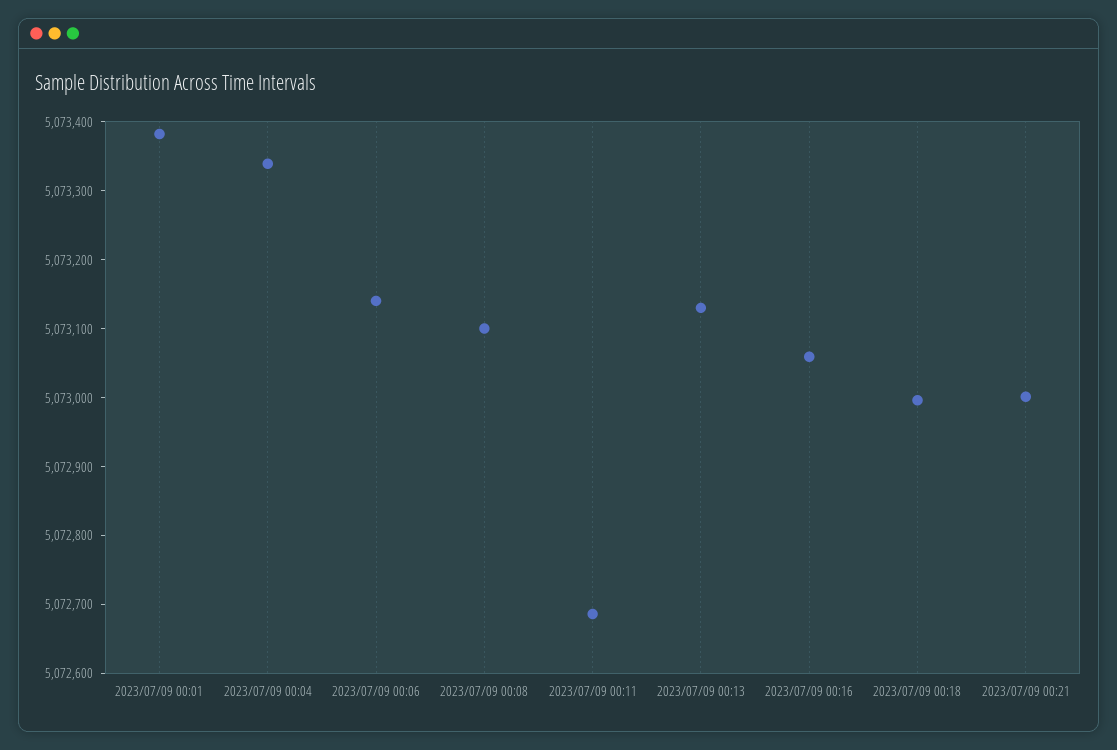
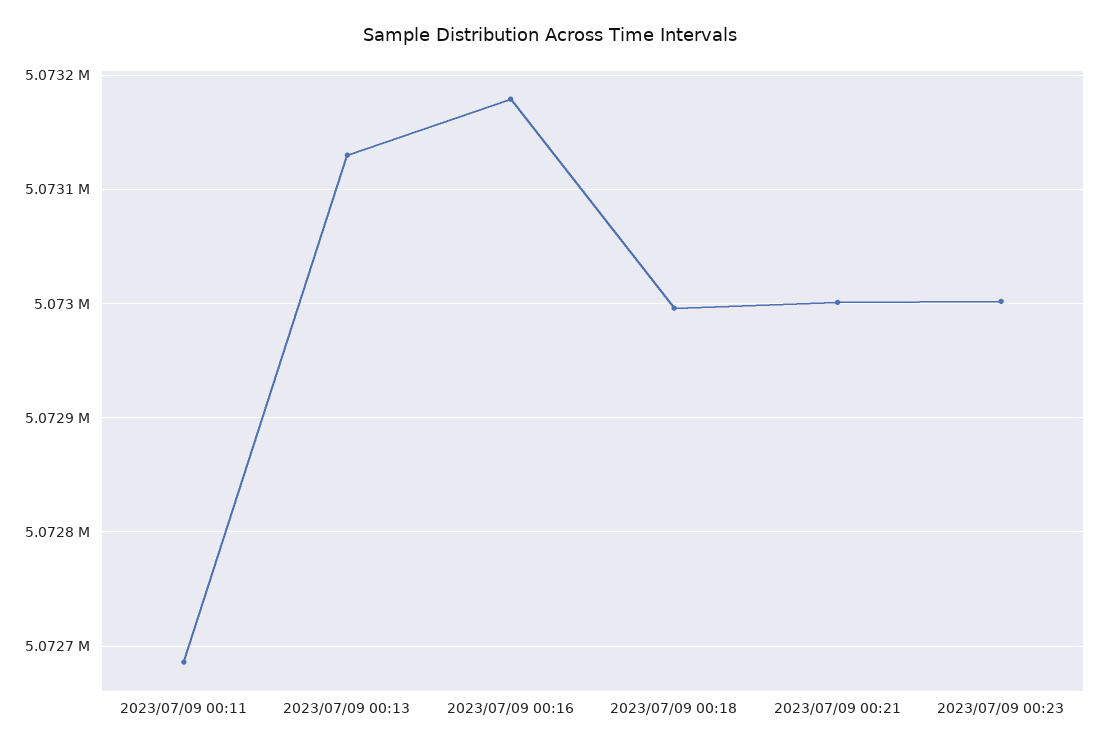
2023/07/09 00:01: 5073380 -> none
2023/07/09 00:04: 5073340 -> none
2023/07/09 00:06: 5073140 -> none
2023/07/09 00:08: 5073100 -> none
2023/07/09 00:16: 5073060 -> 5073180
2023/07/09 00:23: none -> 5073000

